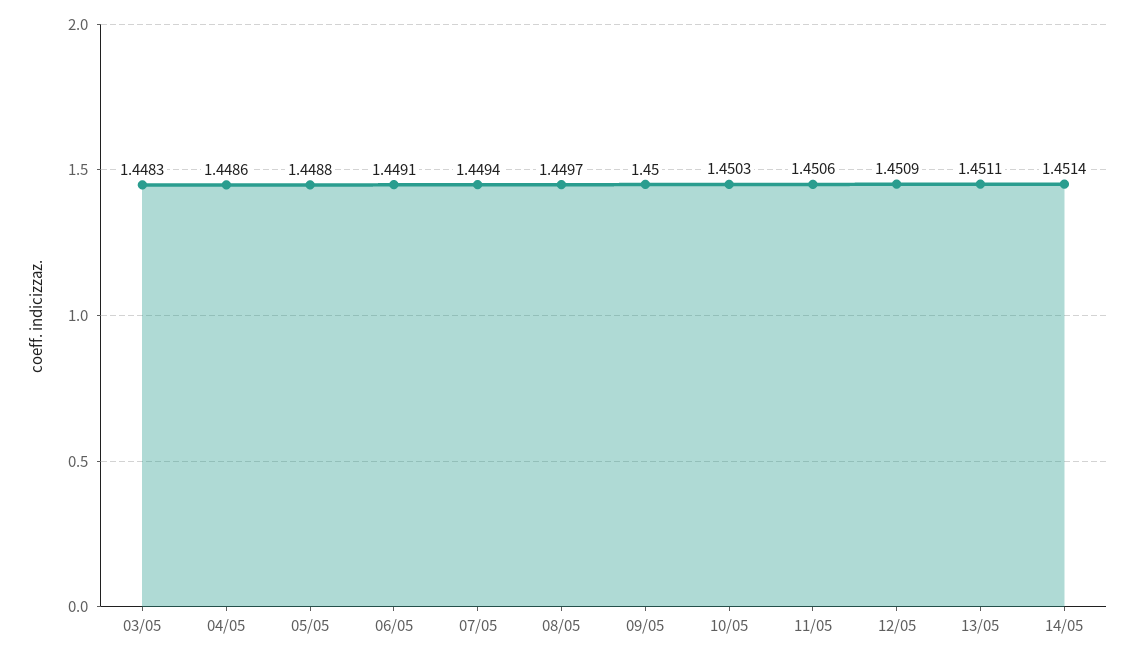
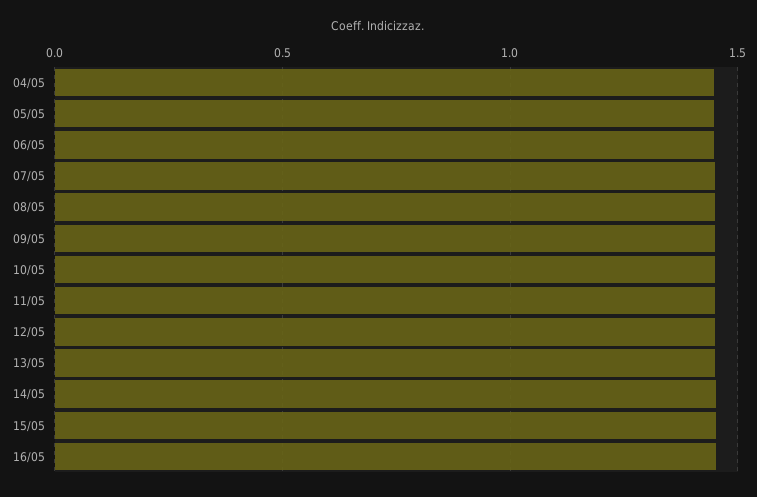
03/05: 1.4483 -> none
15/05: none -> 1.45
16/05: none -> 1.45

